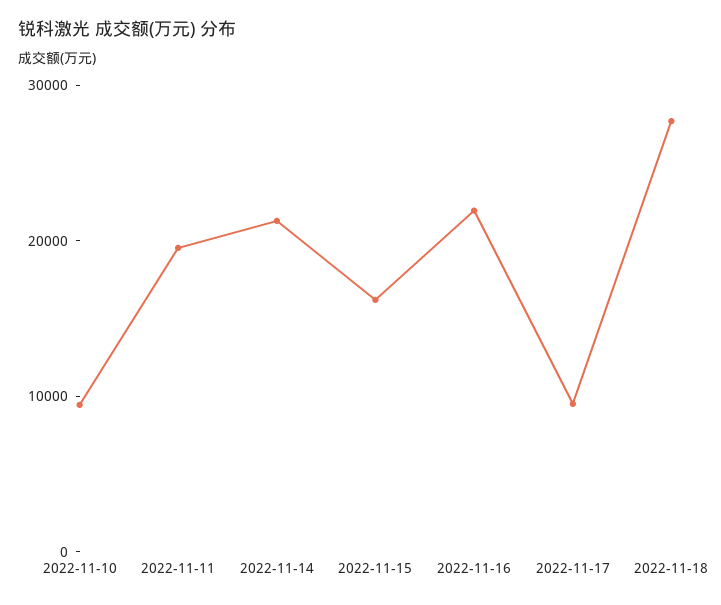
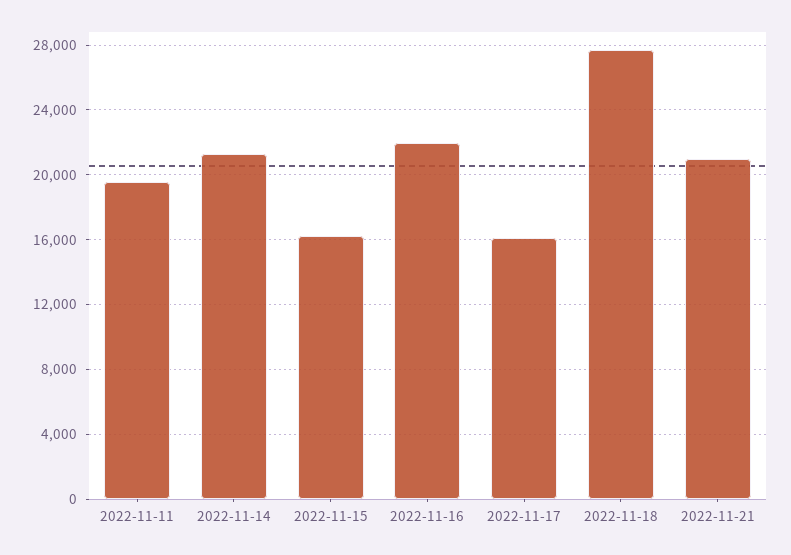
2022-11-10: 10000 -> none
2022-11-17: 10000 -> 16000
2022-11-21: none -> 21000

